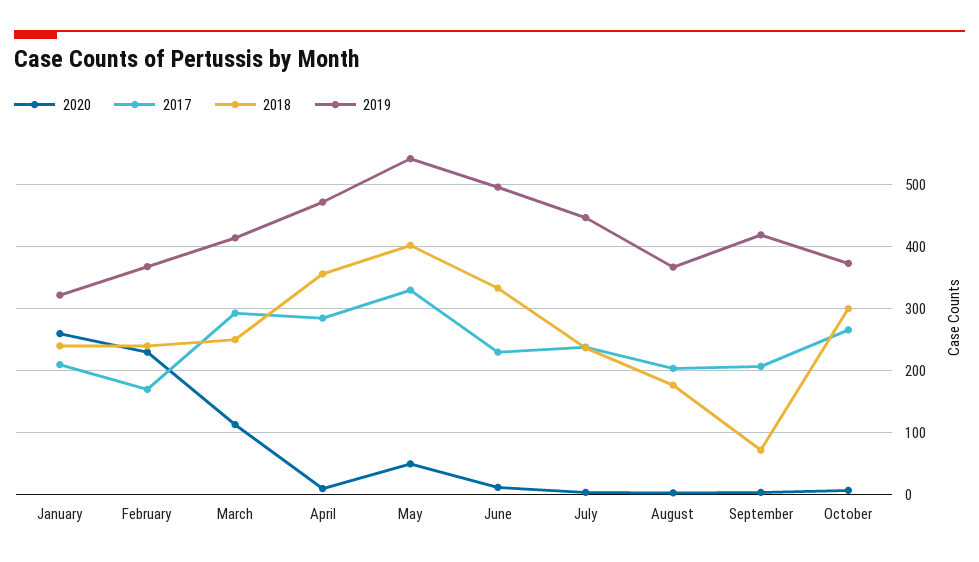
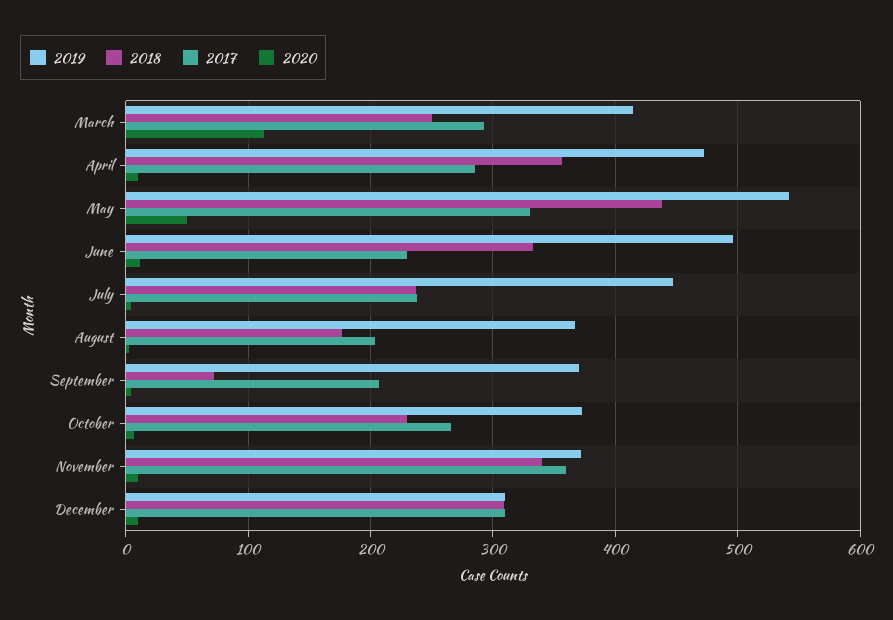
2020, January: 260 -> none
2017, January: 210 -> none
2018, January: 240 -> none
2019, January: 320 -> none
2020, February: 230 -> none
2017, February: 170 -> none
2018, February: 240 -> none
2019, February: 370 -> none
2018, May: 400 -> 440
2019, September: 420 -> 370
2018, October: 300 -> 230
2019, November: none -> 370
2018, November: none -> 340
2017, November: none -> 360
2020, November: none -> 10
2019, December: none -> 310
2018, December: none -> 310
2017, December: none -> 310
2020, December: none -> 10

